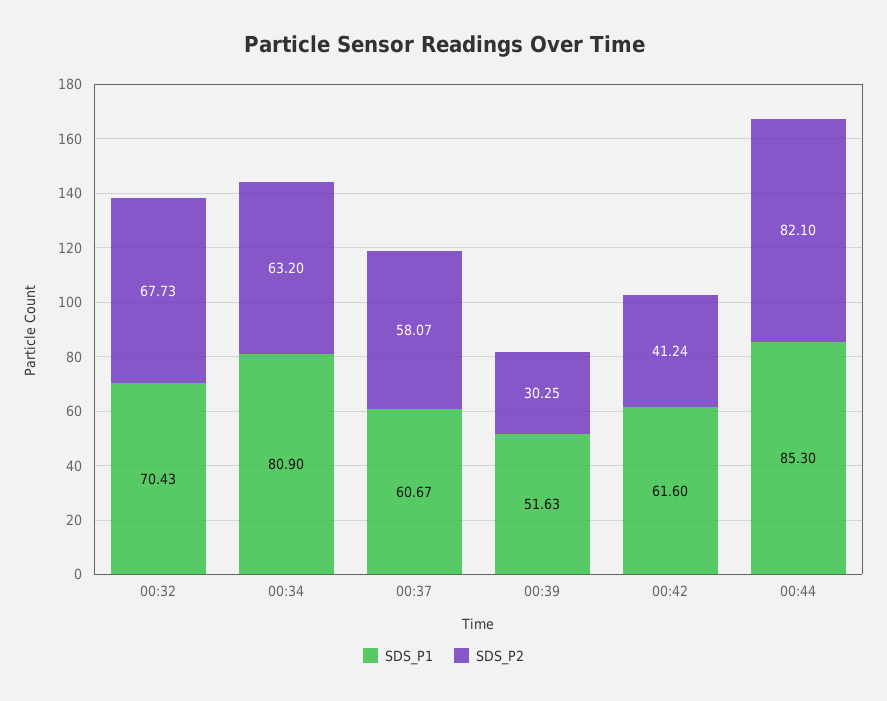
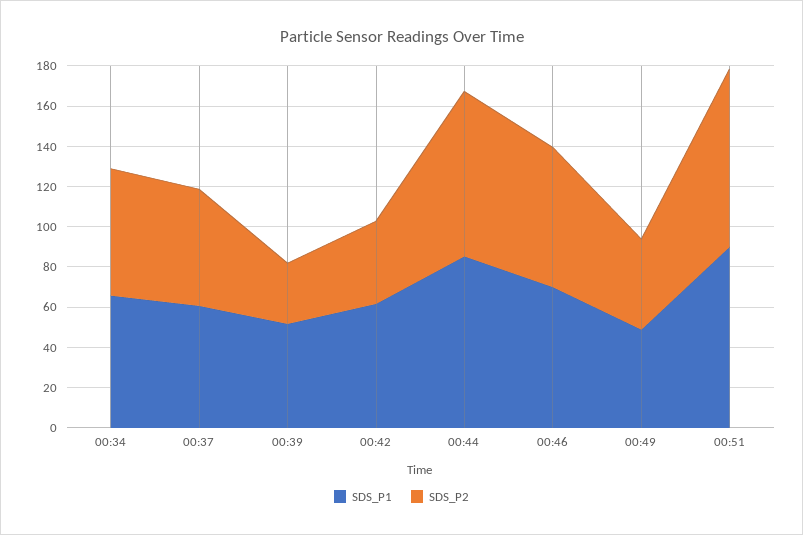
SDS_P1, 00:32: 70.43 -> none
SDS_P2, 00:32: 67.73 -> none
SDS_P1, 00:34: 80.9 -> 65
SDS_P1, 00:46: none -> 70
SDS_P2, 00:46: none -> 70
SDS_P1, 00:49: none -> 50
SDS_P2, 00:49: none -> 45
SDS_P1, 00:51: none -> 90
SDS_P2, 00:51: none -> 90

